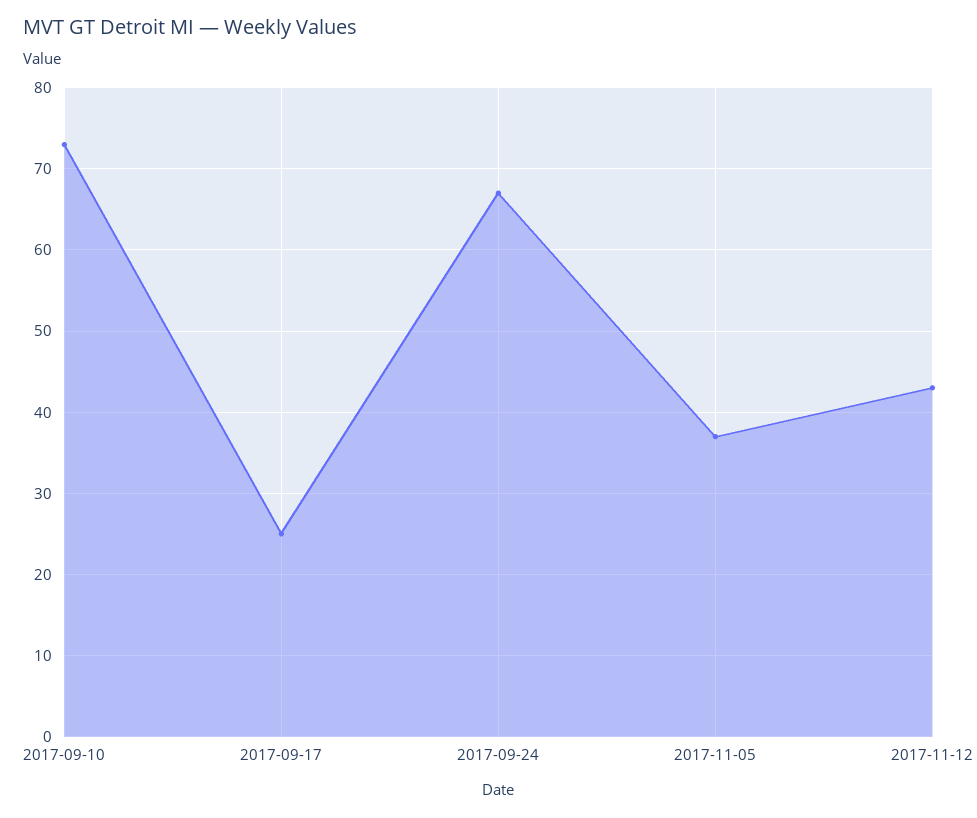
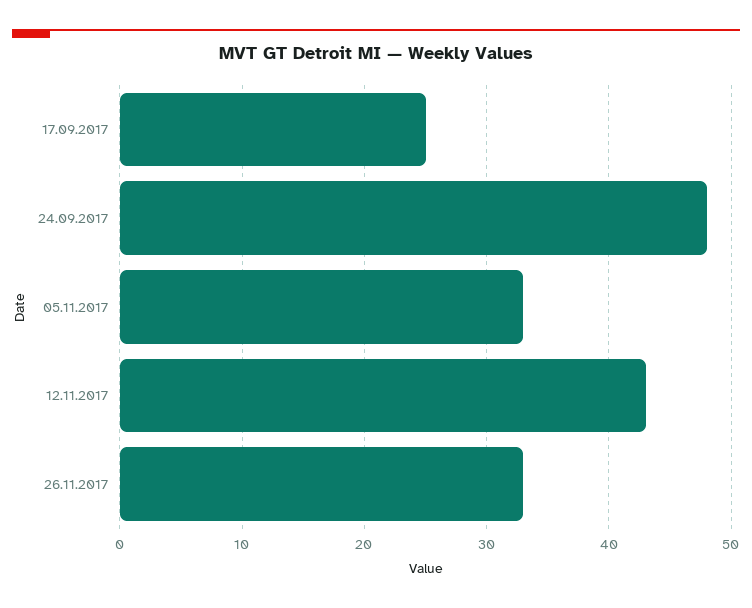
2017-09-10: 73 -> none
2017-09-24: 67 -> 48
2017-11-05: 37 -> 33
26.11.2017: none -> 33

